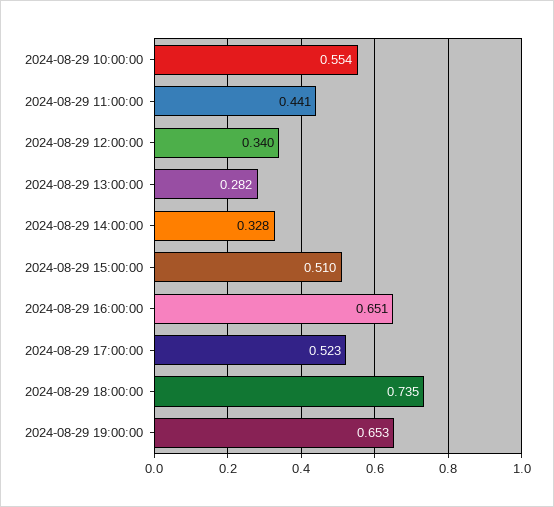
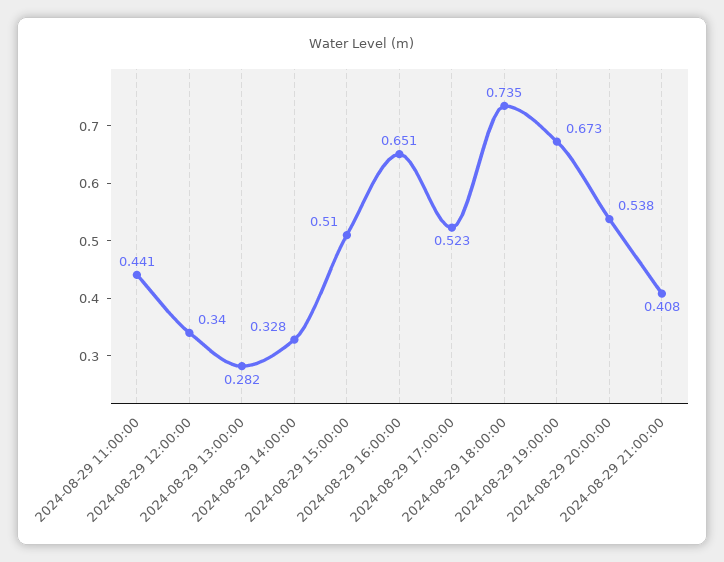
2024-08-29 10:00:00: 0.554 -> none
2024-08-29 19:00:00: 0.653 -> 0.673
2024-08-29 20:00:00: none -> 0.538
2024-08-29 21:00:00: none -> 0.408

